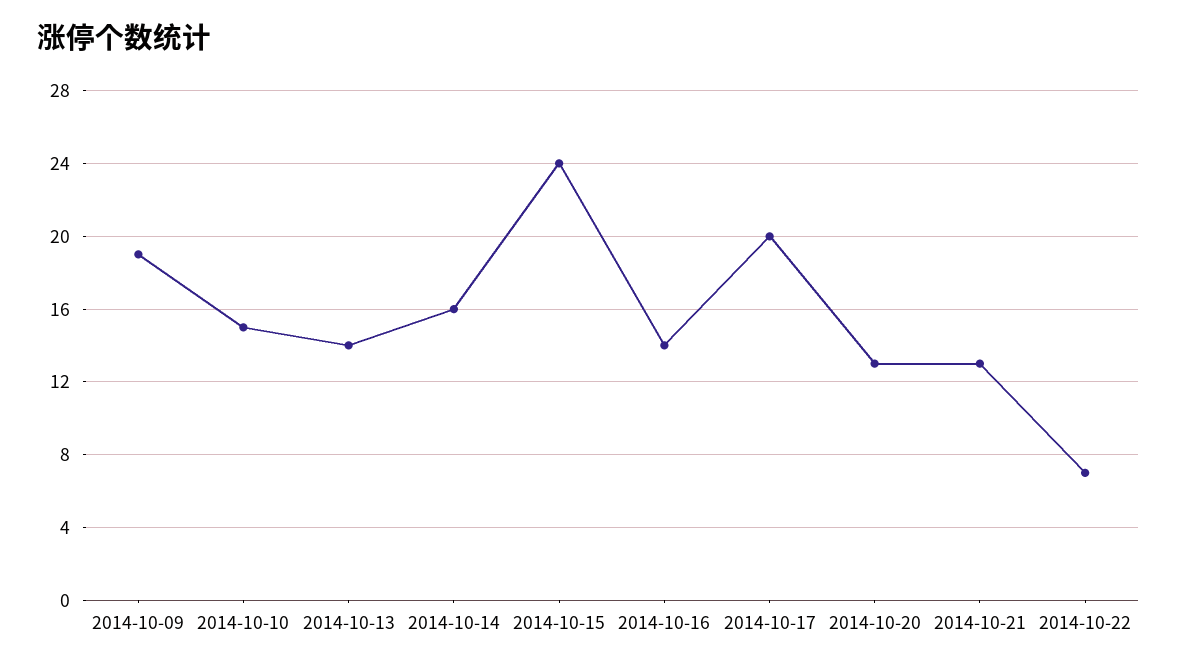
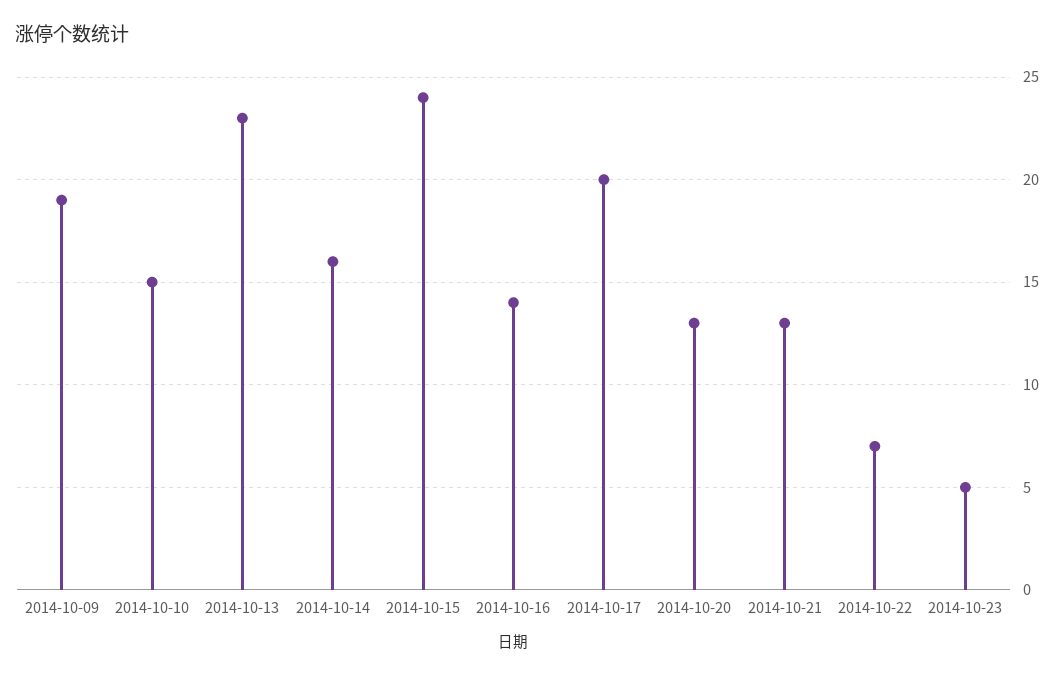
2014-10-13: 14 -> 23
2014-10-23: none -> 5

